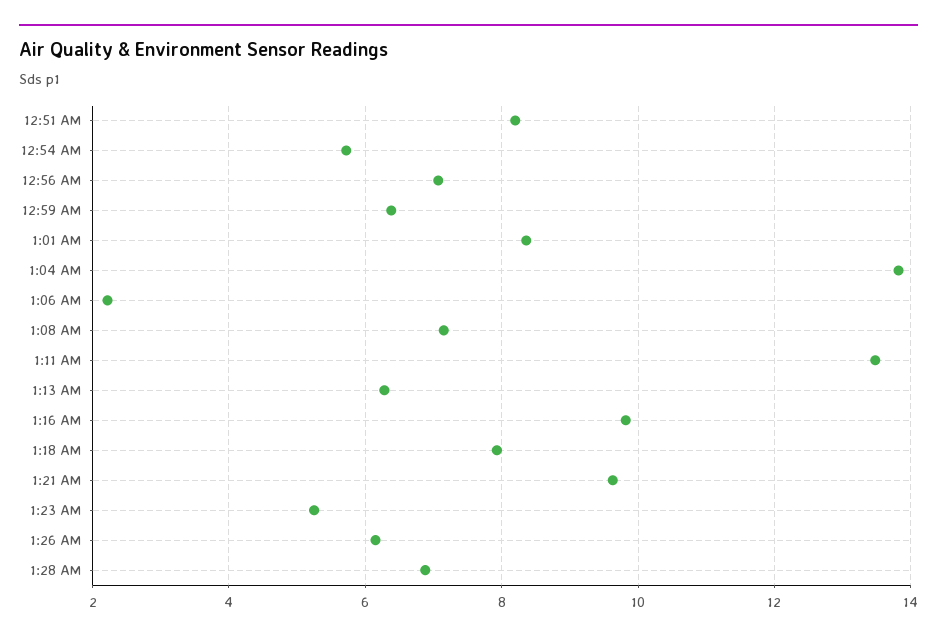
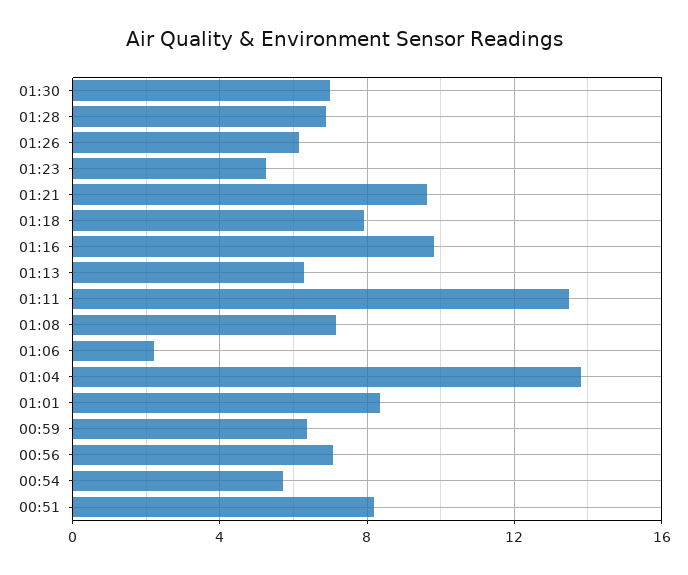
01:30: none -> 7

